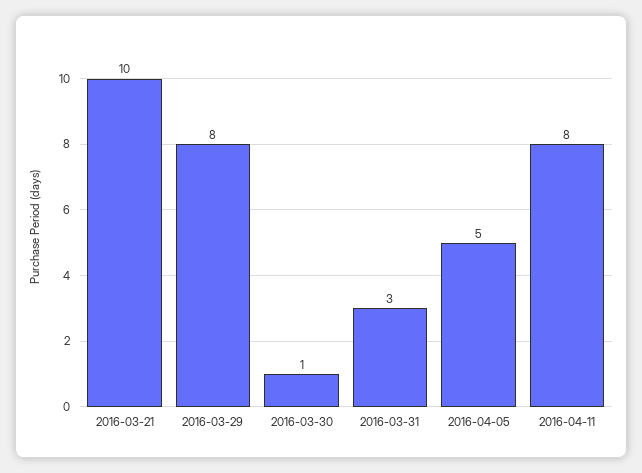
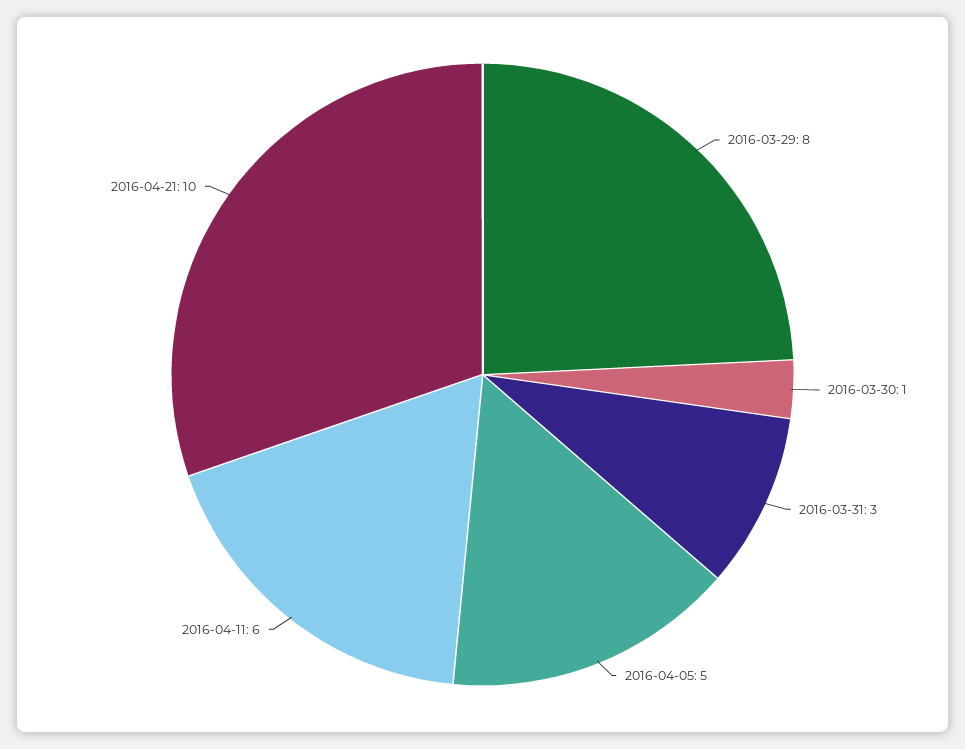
2016-03-21: 10 -> none
2016-04-11: 8 -> 6
2016-04-21: none -> 10

